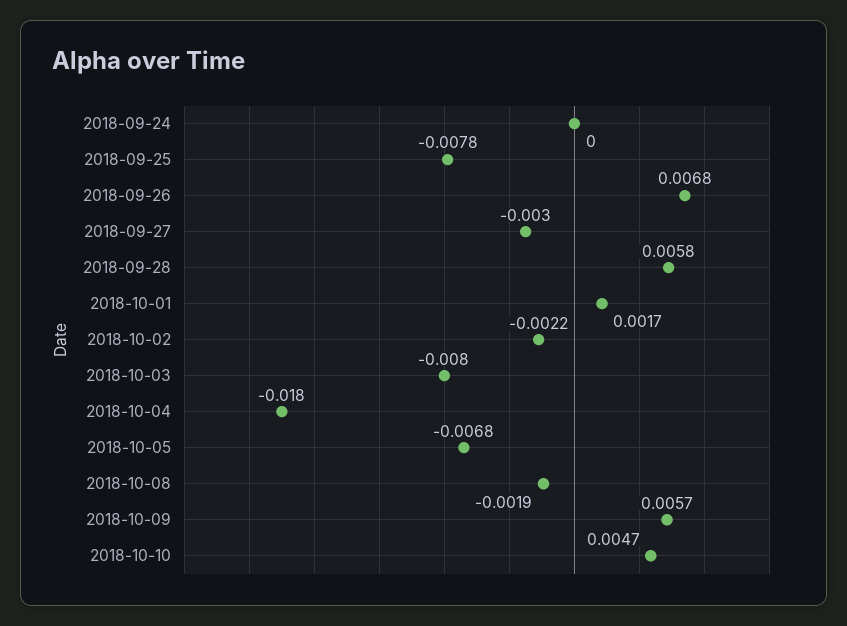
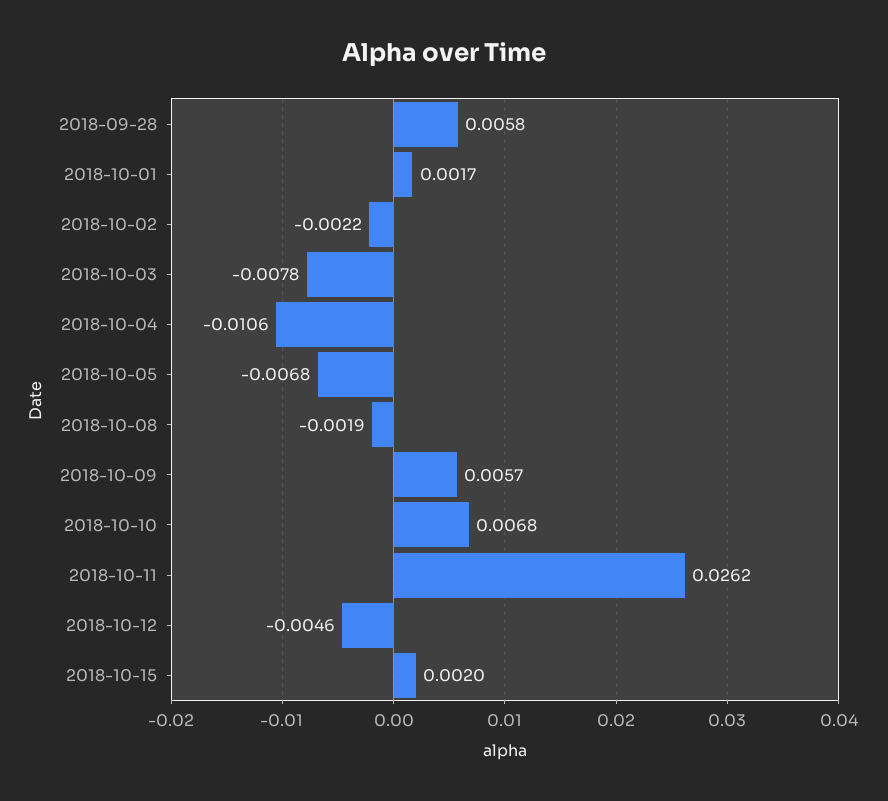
2018-09-24: 0 -> none
2018-09-25: -0.0078 -> none
2018-09-26: 0.0068 -> none
2018-09-27: -0.003 -> none
2018-10-03: -0.008 -> -0.0078
2018-10-04: -0.018 -> -0.0106
2018-10-10: 0.0047 -> 0.0068
2018-10-11: none -> 0.0262
2018-10-12: none -> -0.0046
2018-10-15: none -> 0.002

